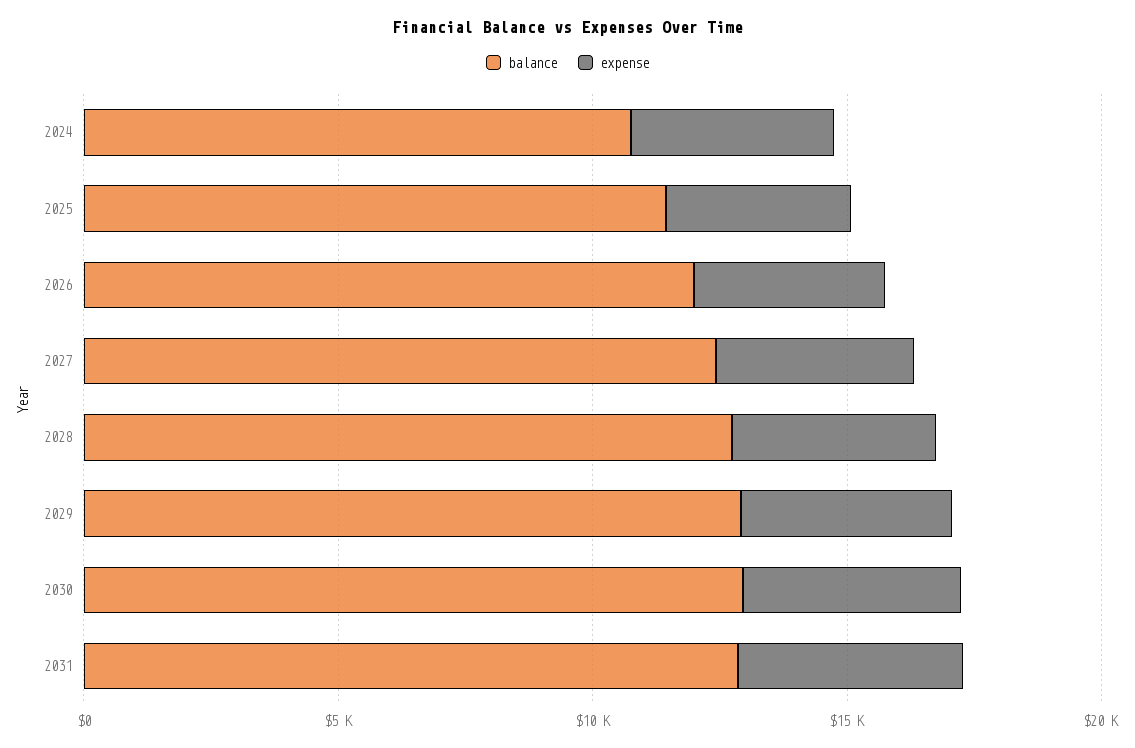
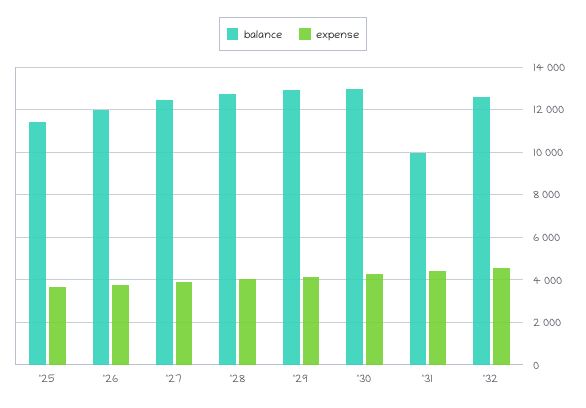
balance, 2024: 11000 -> none
expense, 2024: 4000 -> none
balance, 2031: 13000 -> 10000
balance, '32: none -> 12500
expense, '32: none -> 4500

